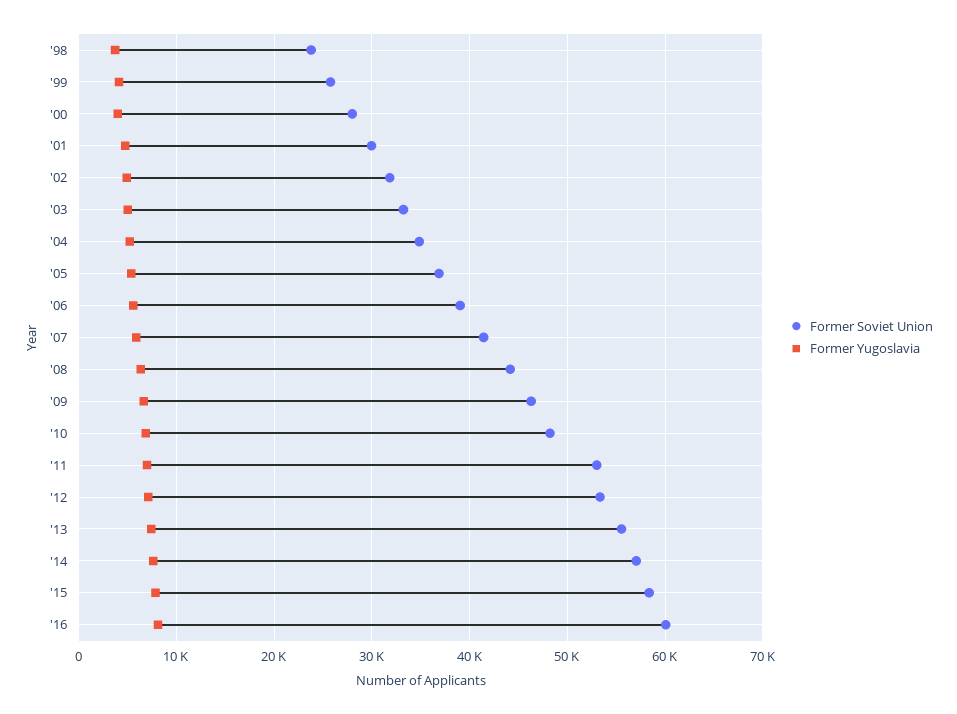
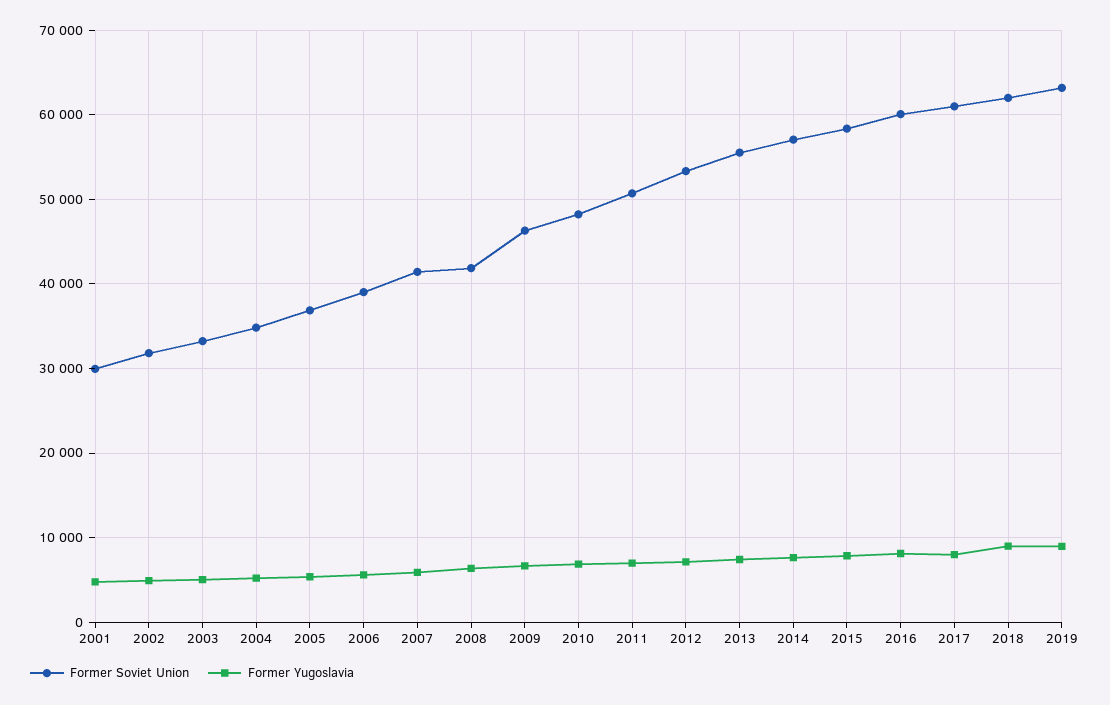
Former Soviet Union, '98: 24000 -> none
Former Yugoslavia, '98: 4000 -> none
Former Soviet Union, '99: 26000 -> none
Former Yugoslavia, '99: 4000 -> none
Former Soviet Union, '00: 28000 -> none
Former Yugoslavia, '00: 4000 -> none
Former Soviet Union, '08: 44000 -> 42000
Former Soviet Union, '11: 53000 -> 51000
Former Soviet Union, 2017: none -> 61000
Former Yugoslavia, 2017: none -> 8000
Former Soviet Union, 2018: none -> 62000
Former Yugoslavia, 2018: none -> 9000
Former Soviet Union, 2019: none -> 63000
Former Yugoslavia, 2019: none -> 9000

